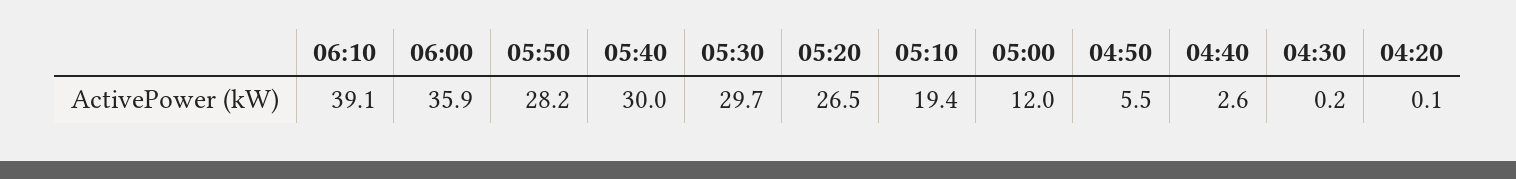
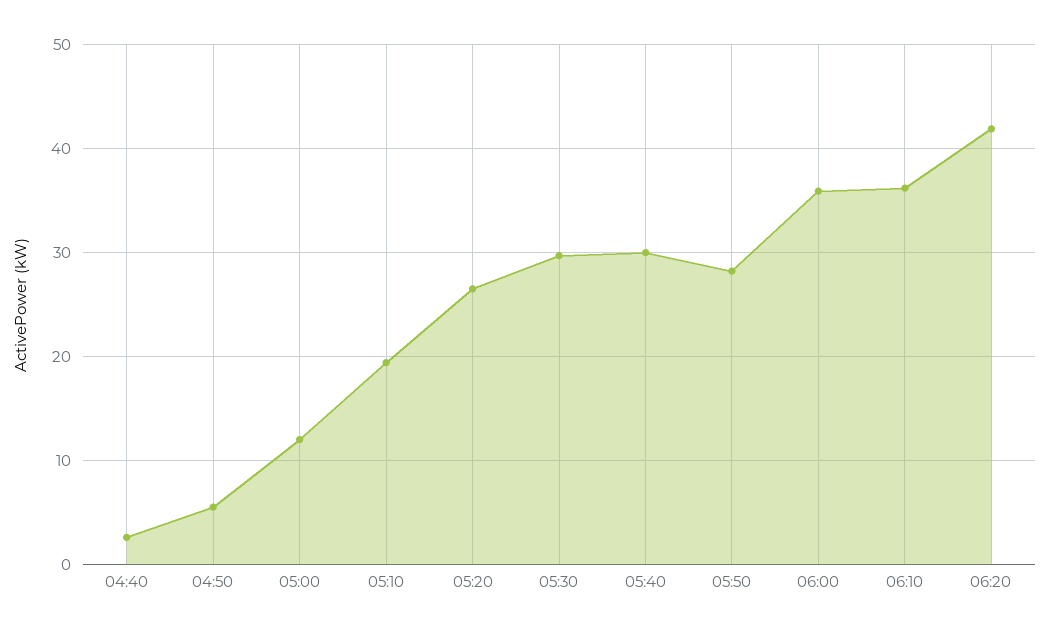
06:10: 39.1 -> 36
04:30: 0.2 -> none
04:20: 0.1 -> none
06:20: none -> 42

